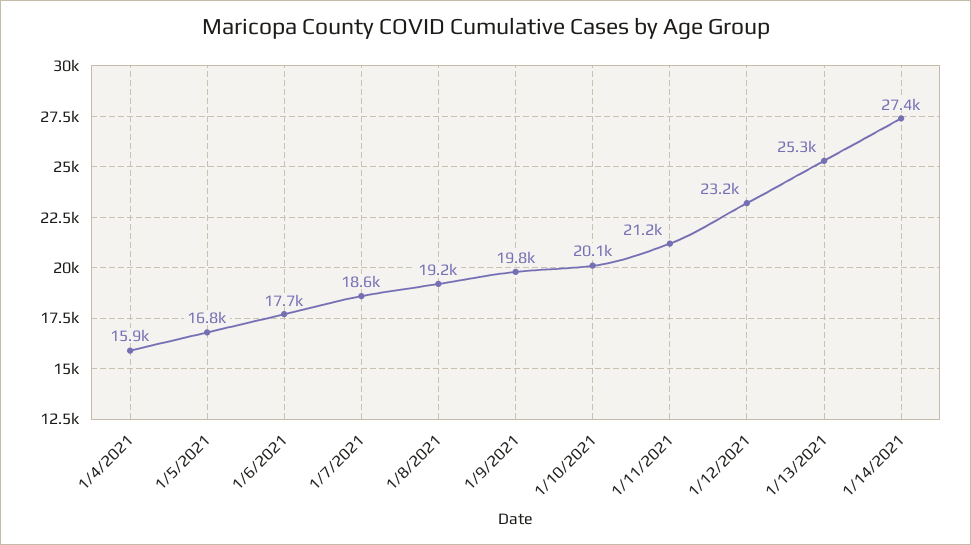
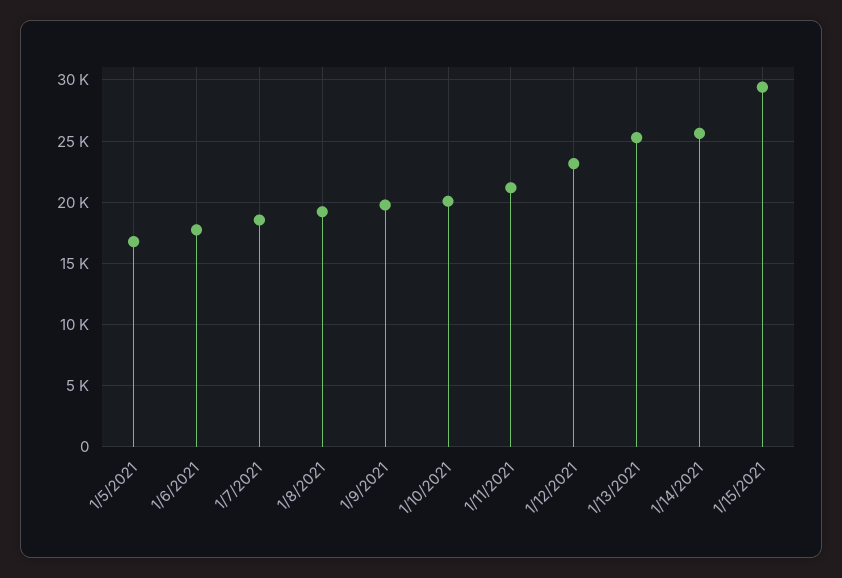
1/4/2021: 15900 -> none
1/14/2021: 27400 -> 25500
1/15/2021: none -> 29500

